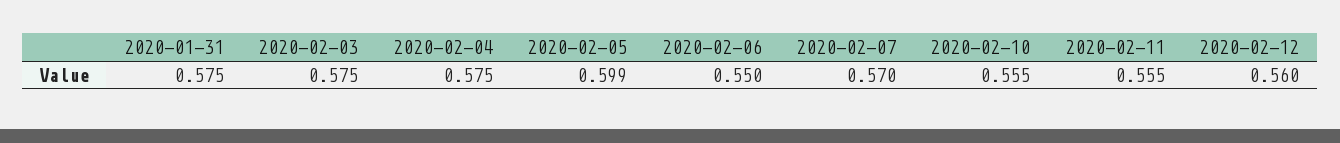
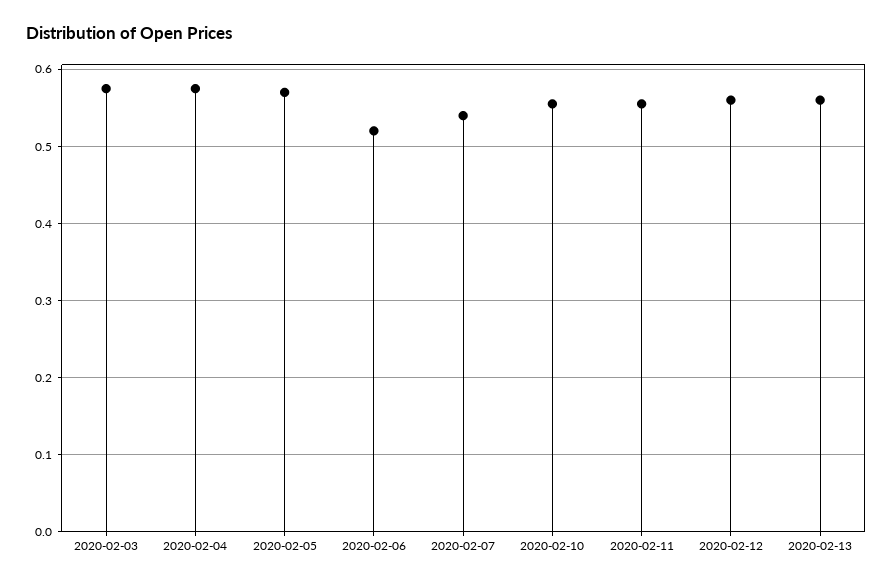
2020-01-31: 0.575 -> none
2020-02-05: 0.599 -> 0.57
2020-02-06: 0.55 -> 0.52
2020-02-07: 0.57 -> 0.54
2020-02-13: none -> 0.56

